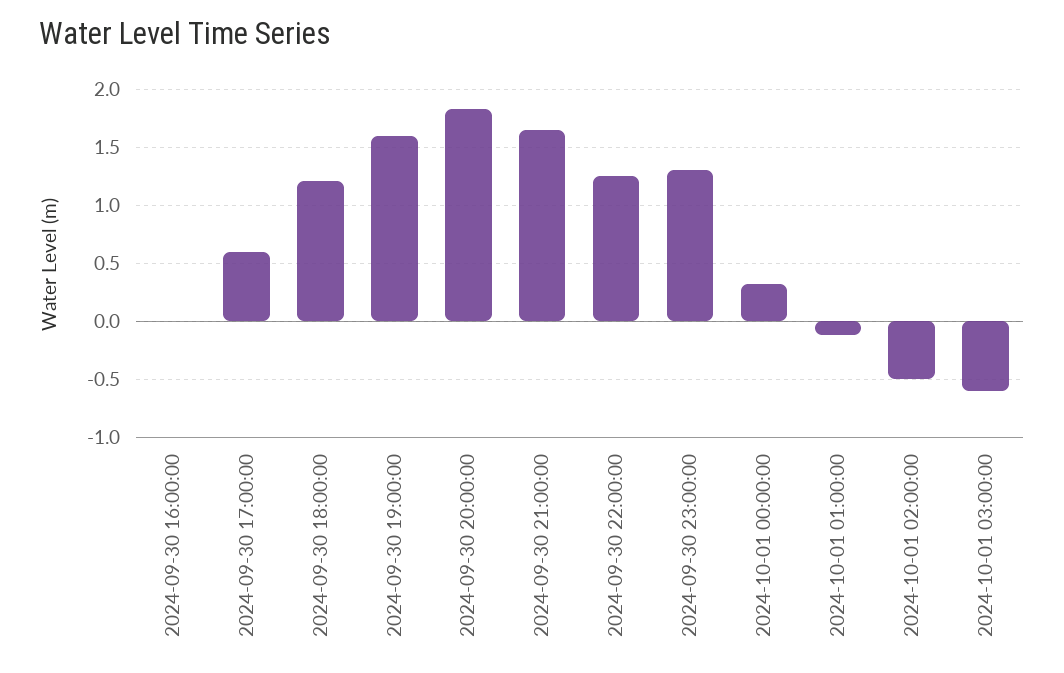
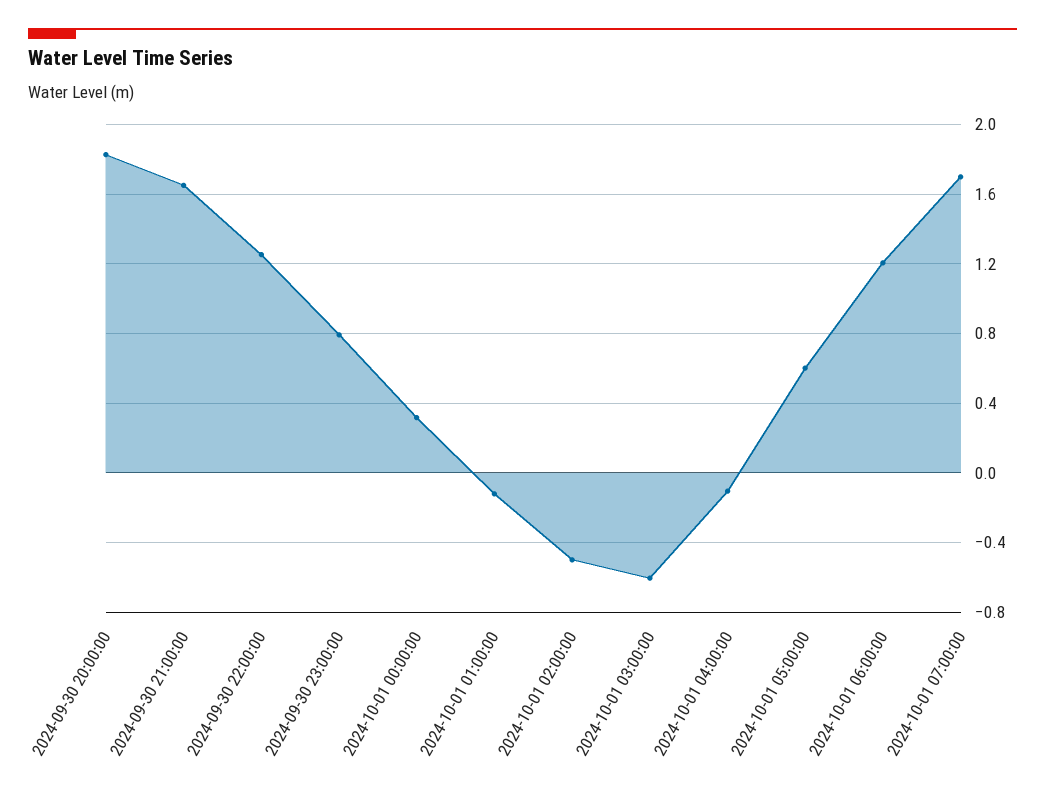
2024-09-30 16:00:00: 0 -> none
2024-09-30 17:00:00: 0.6 -> none
2024-09-30 18:00:00: 1.2 -> none
2024-09-30 19:00:00: 1.6 -> none
2024-09-30 23:00:00: 1.3 -> 0.8
2024-10-01 04:00:00: none -> -0.1
2024-10-01 05:00:00: none -> 0.6
2024-10-01 06:00:00: none -> 1.2
2024-10-01 07:00:00: none -> 1.7

